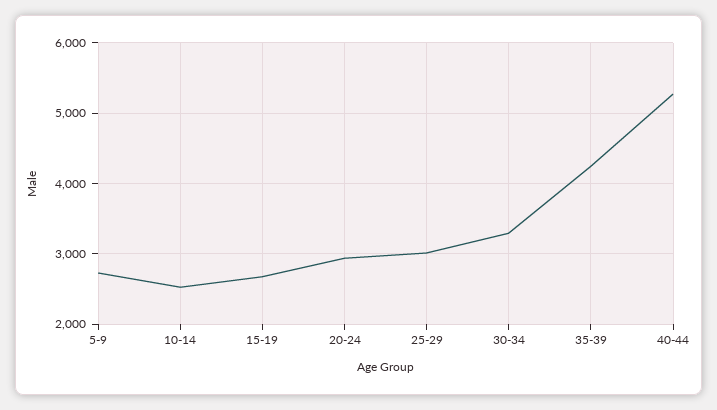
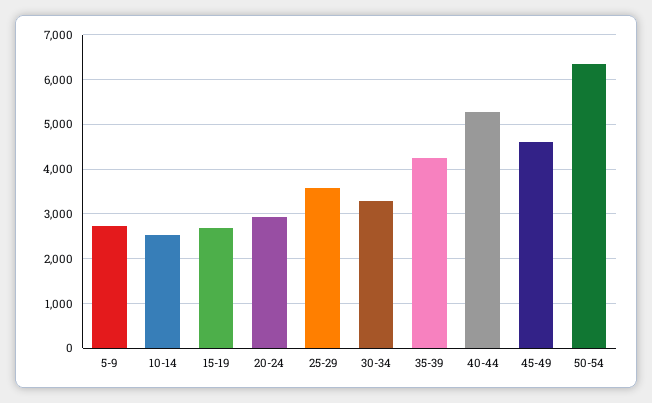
25-29: 3000 -> 3600
45-49: none -> 4600
50-54: none -> 6400

